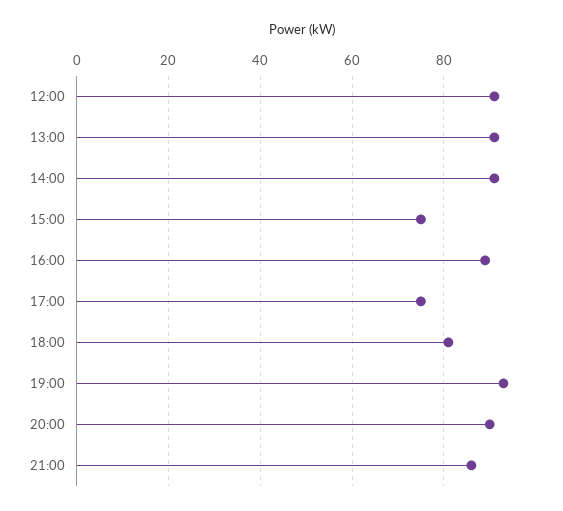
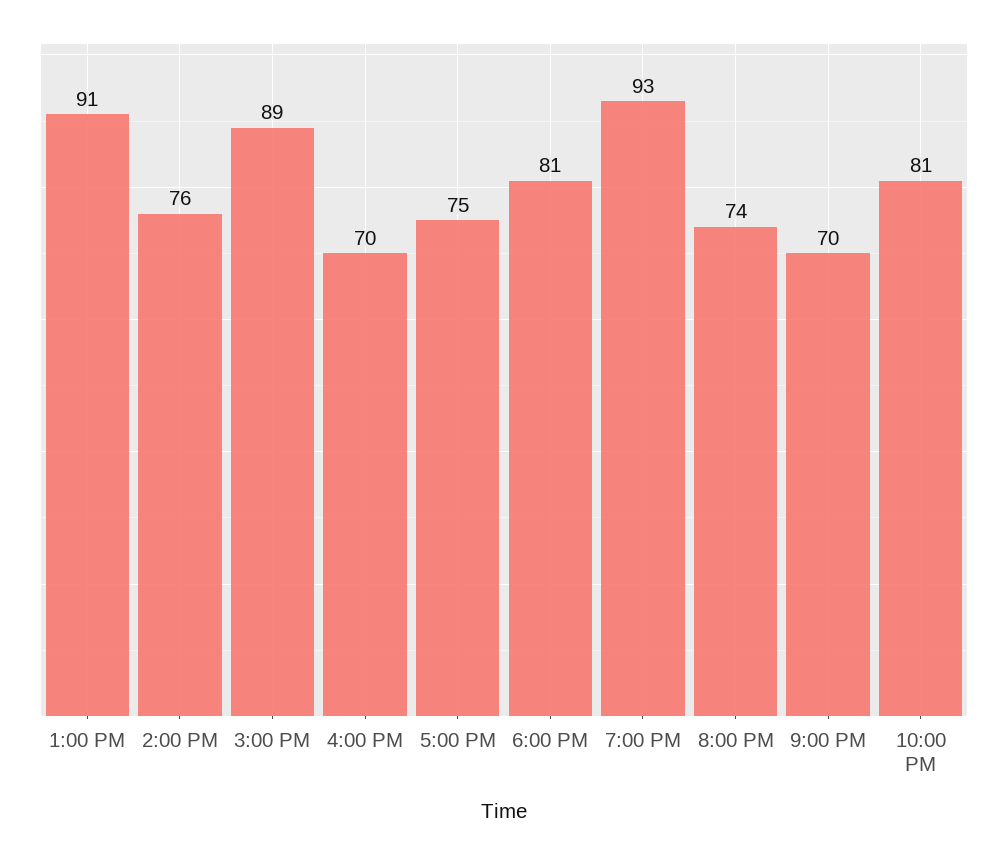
12:00: 90 -> none
14:00: 90 -> 76
15:00: 75 -> 89
16:00: 90 -> 70
20:00: 90 -> 74
21:00: 85 -> 70
10:00 PM: none -> 81

